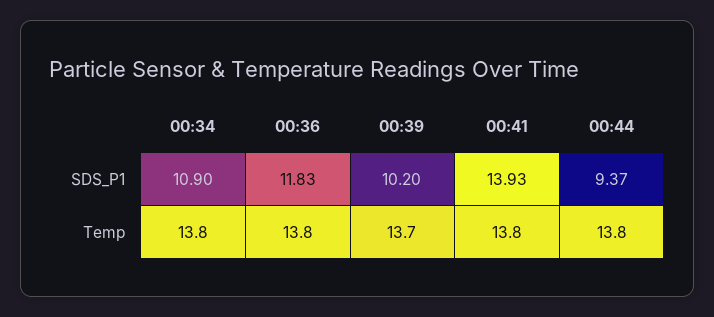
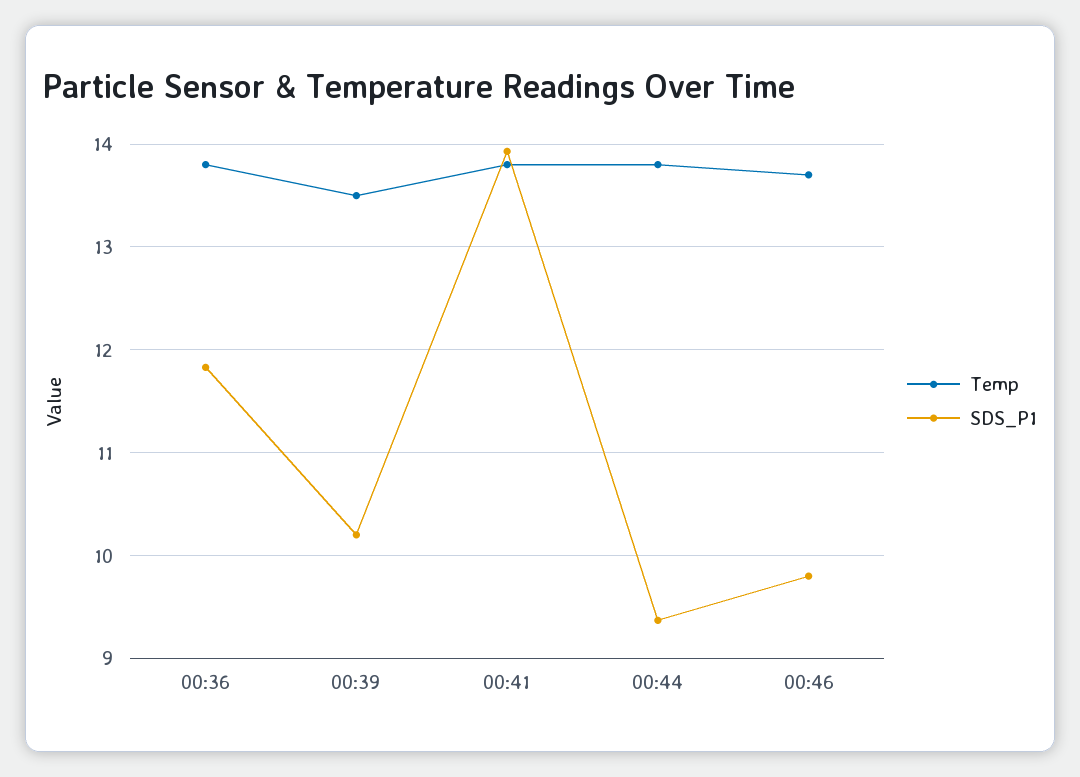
SDS_P1, 00:34: 10.9 -> none
Temp, 00:34: 13.8 -> none
Temp, 00:39: 13.7 -> 13.5
Temp, 00:46: none -> 13.7
SDS_P1, 00:46: none -> 9.8

